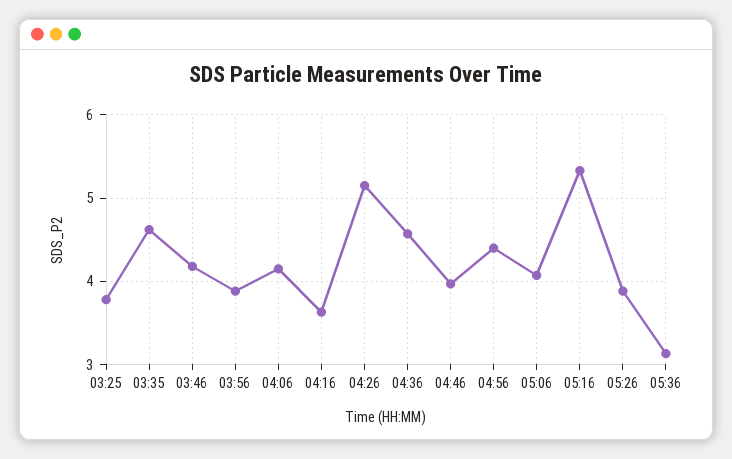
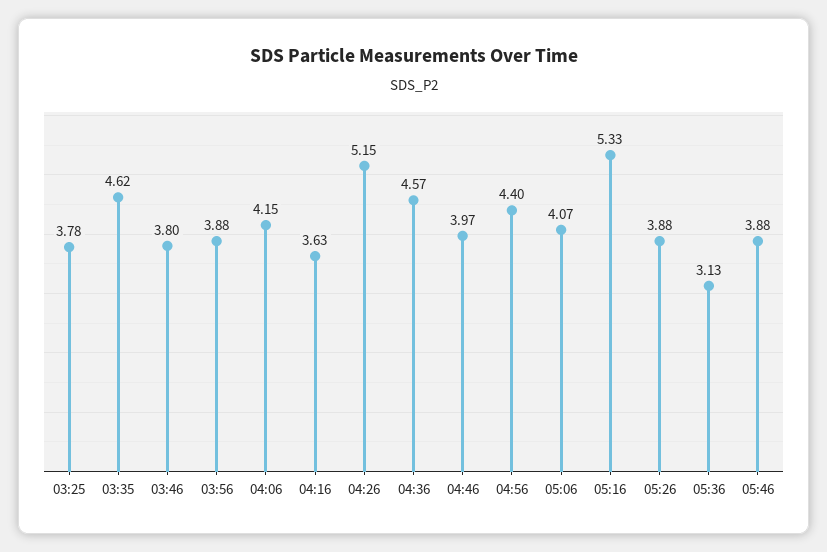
03:46: 4.2 -> 3.8
05:46: none -> 3.88

